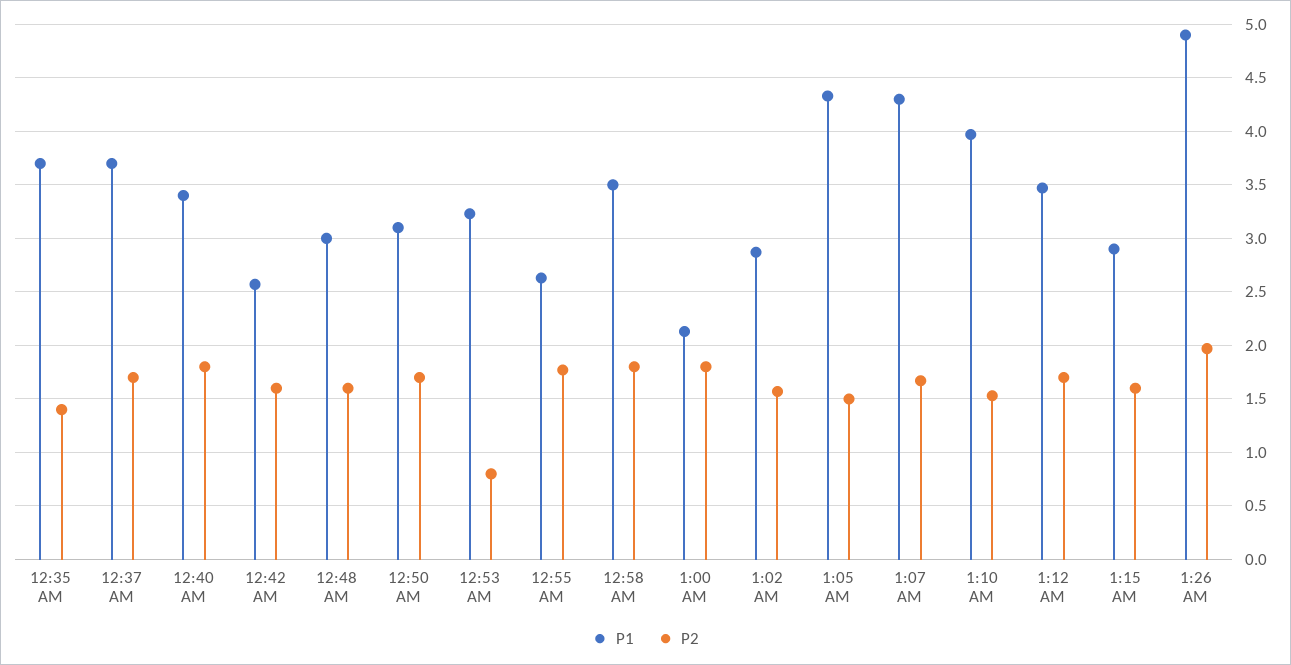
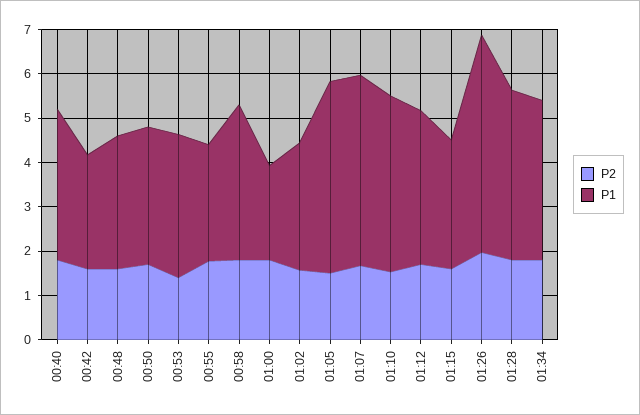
P1, 12:35 AM: 3.7 -> none
P2, 12:35 AM: 1.4 -> none
P1, 12:37 AM: 3.7 -> none
P2, 12:37 AM: 1.7 -> none
P2, 12:53 AM: 0.8 -> 1.4
P2, 01:28: none -> 1.8
P1, 01:28: none -> 3.8
P2, 01:34: none -> 1.8
P1, 01:34: none -> 3.6

